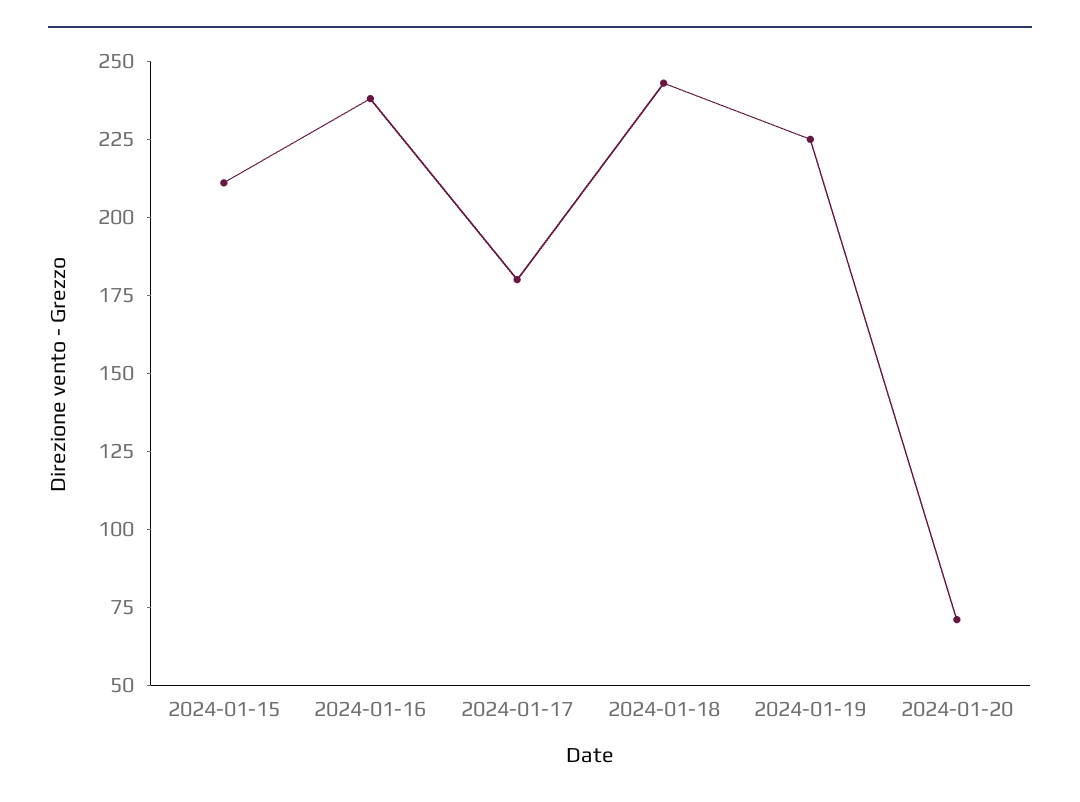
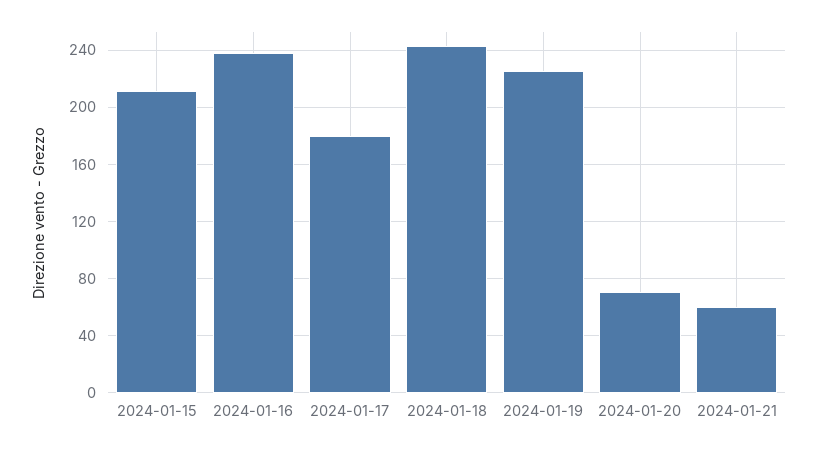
2024-01-21: none -> 60

